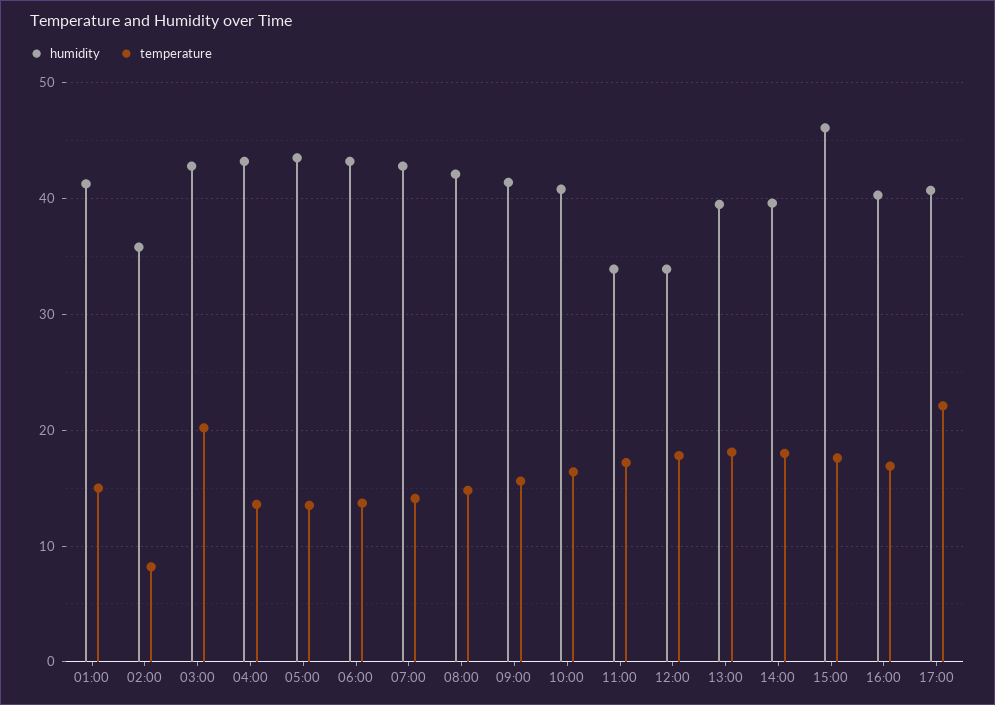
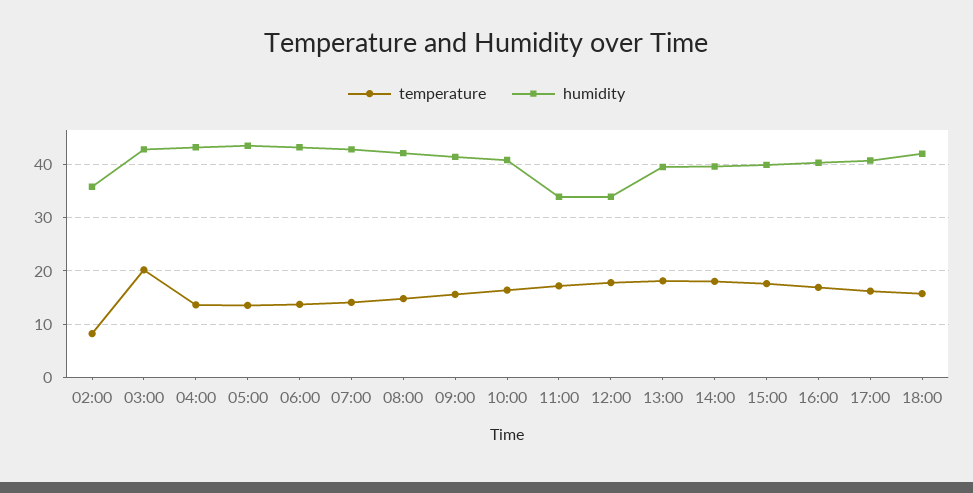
humidity, 01:00: 41 -> none
temperature, 01:00: 15 -> none
humidity, 15:00: 46 -> 40
temperature, 17:00: 22 -> 16
temperature, 18:00: none -> 16
humidity, 18:00: none -> 42

